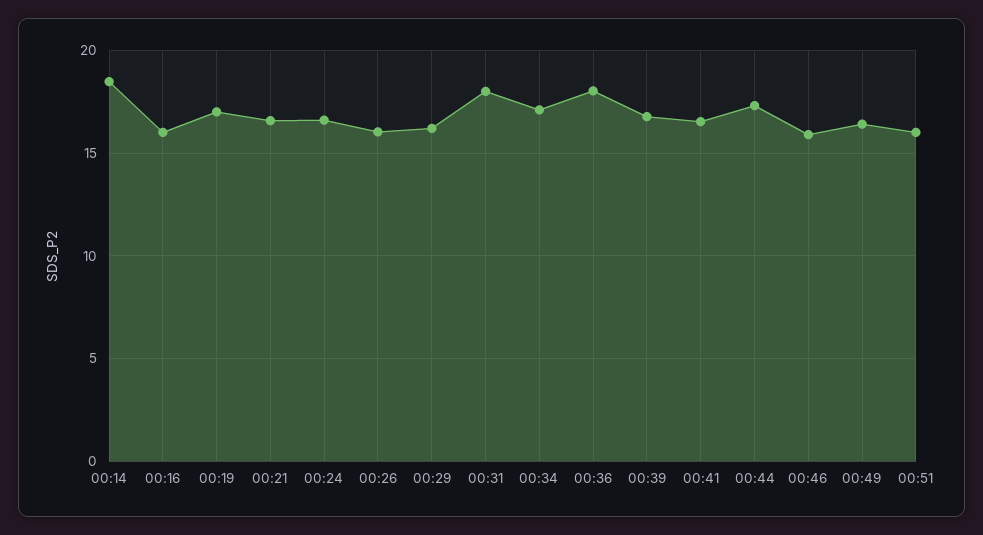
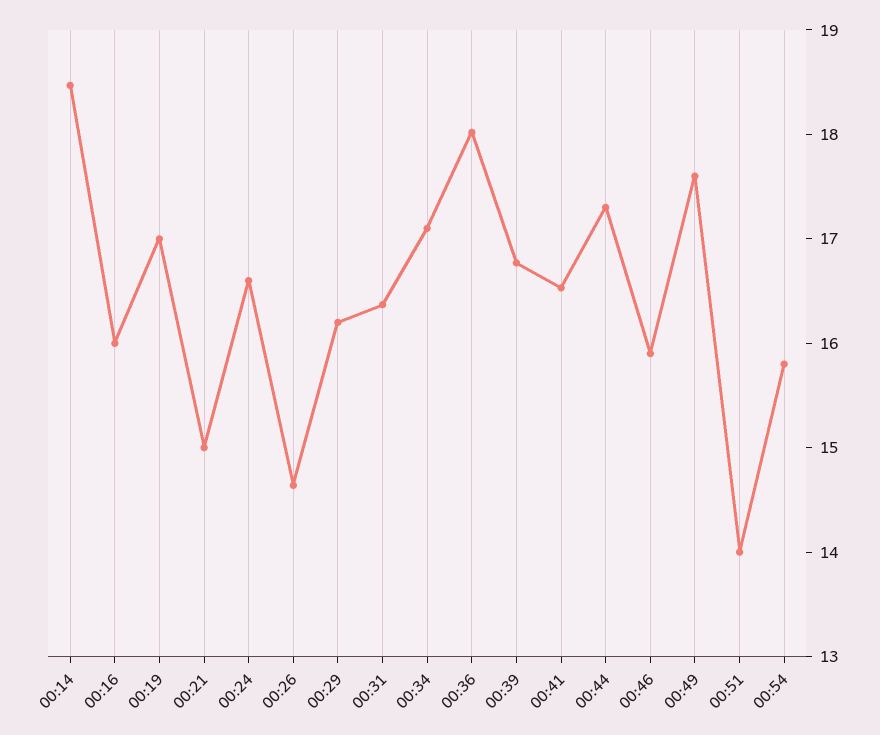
00:21: 16.5 -> 15
00:26: 16 -> 14.6
00:31: 18 -> 16.4
00:49: 16.5 -> 17.6
00:51: 16 -> 14
00:54: none -> 15.8

